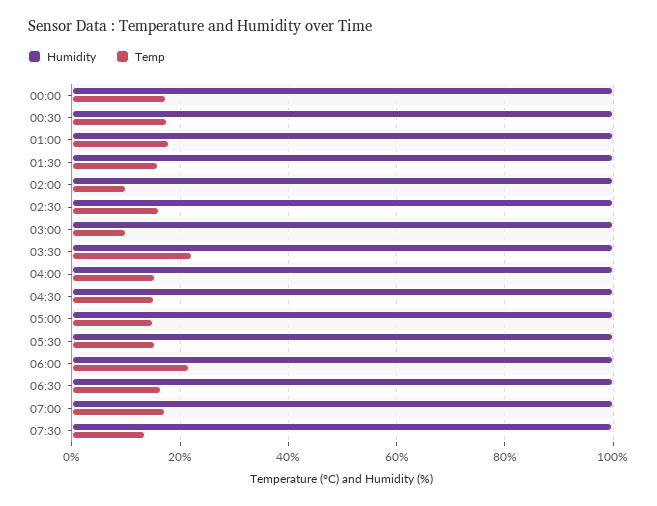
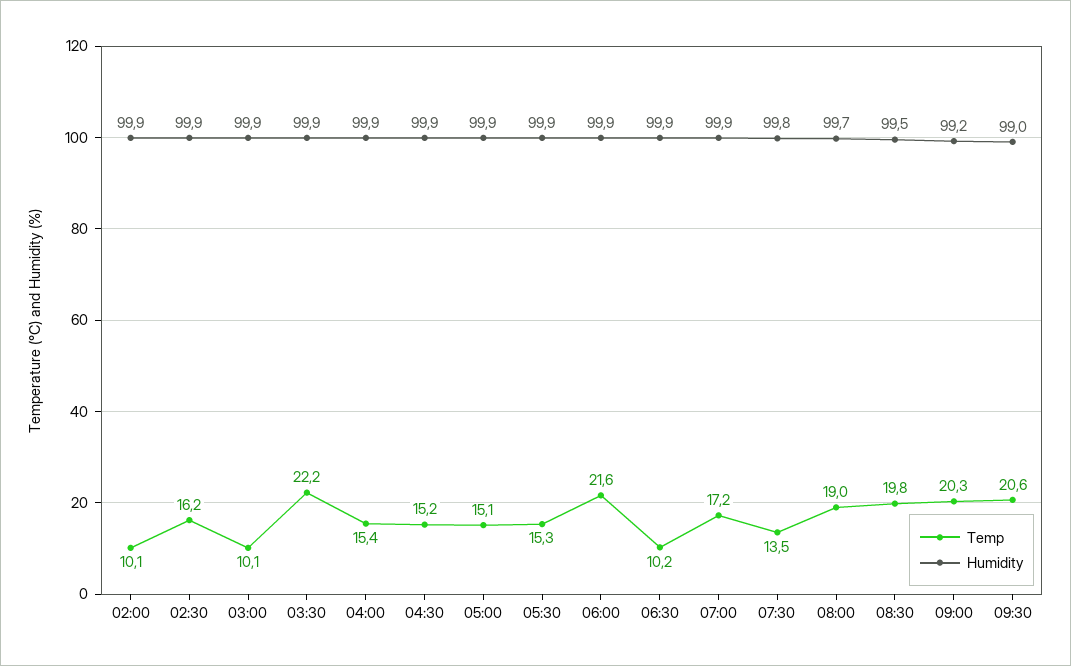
Humidity, 00:00: 100 -> none
Temp, 00:00: 18 -> none
Humidity, 00:30: 100 -> none
Temp, 00:30: 18 -> none
Humidity, 01:00: 100 -> none
Temp, 01:00: 18 -> none
Humidity, 01:30: 100 -> none
Temp, 01:30: 16 -> none
Temp, 06:30: 16 -> 10.2
Temp, 08:00: none -> 19
Humidity, 08:00: none -> 99.7
Temp, 08:30: none -> 19.8
Humidity, 08:30: none -> 99.5
Temp, 09:00: none -> 20.3
Humidity, 09:00: none -> 99.2
Temp, 09:30: none -> 20.6
Humidity, 09:30: none -> 99

